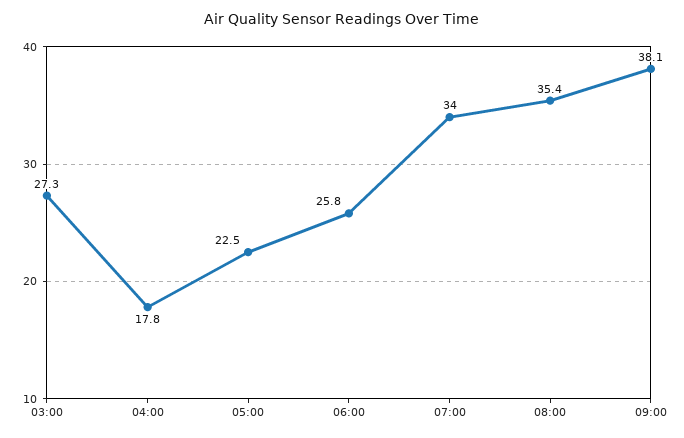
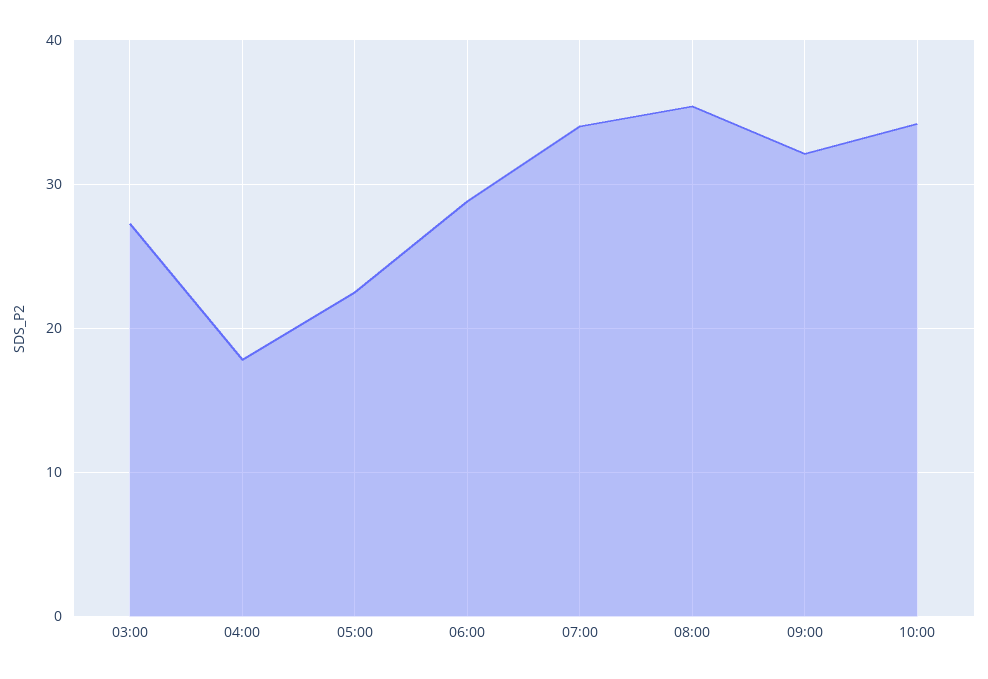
06:00: 25.8 -> 29
09:00: 38.1 -> 32
10:00: none -> 34

